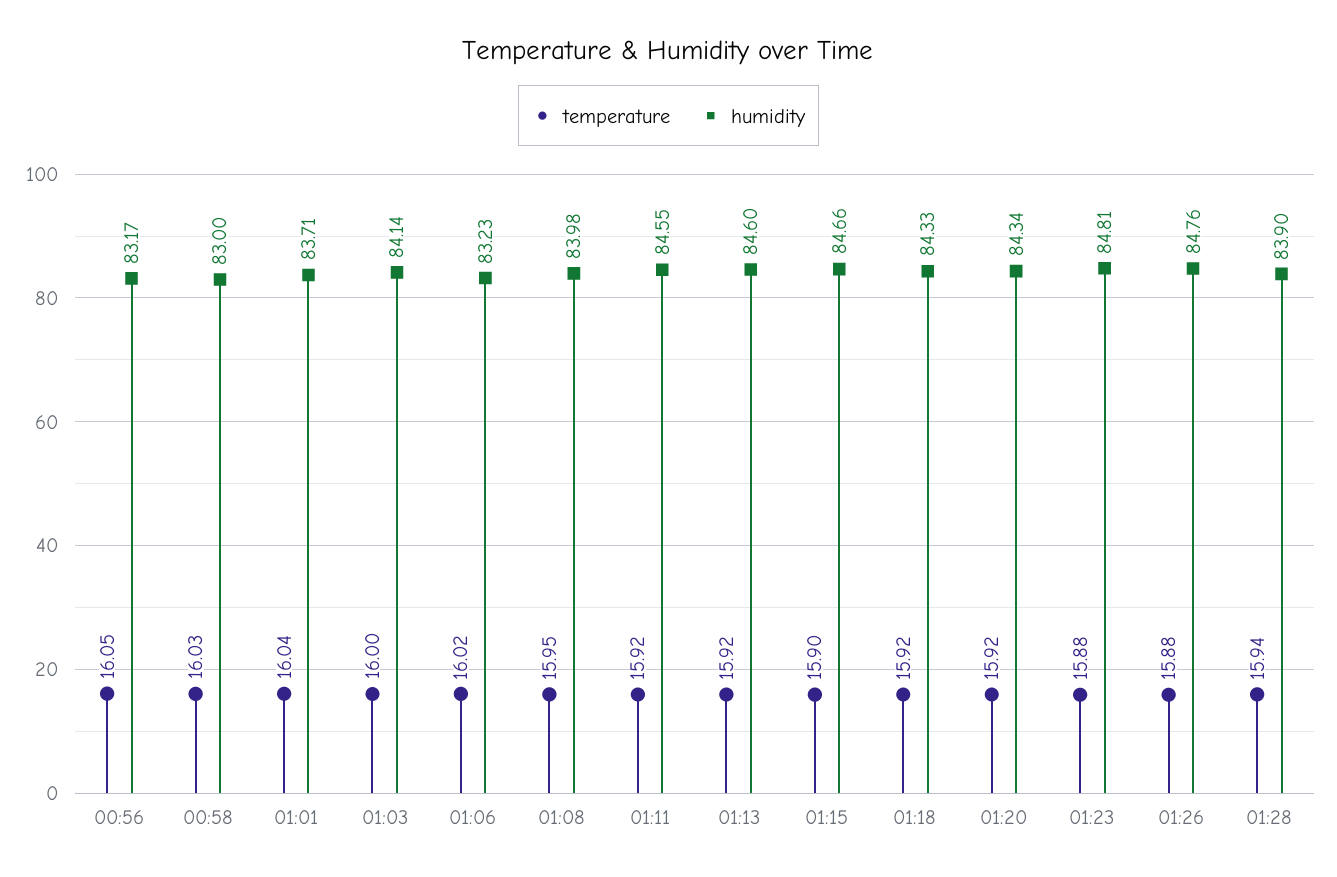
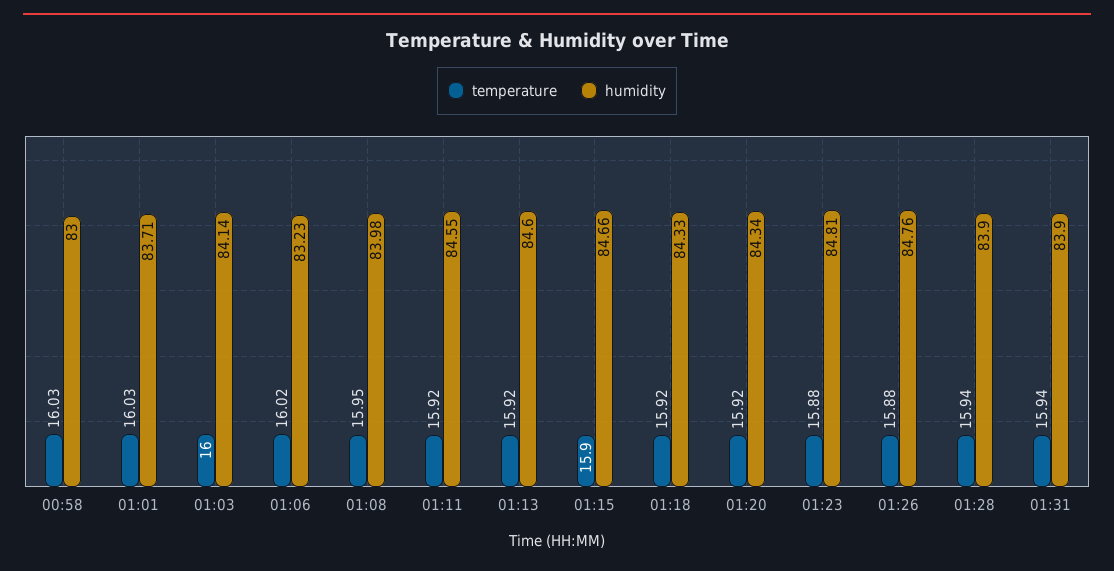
temperature, 00:56: 16.05 -> none
humidity, 00:56: 83.17 -> none
temperature, 01:01: 16.04 -> 16.03
temperature, 01:31: none -> 15.94
humidity, 01:31: none -> 83.9

